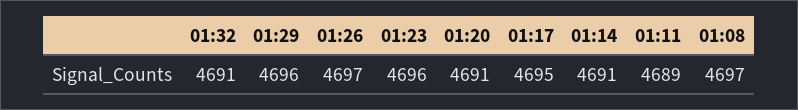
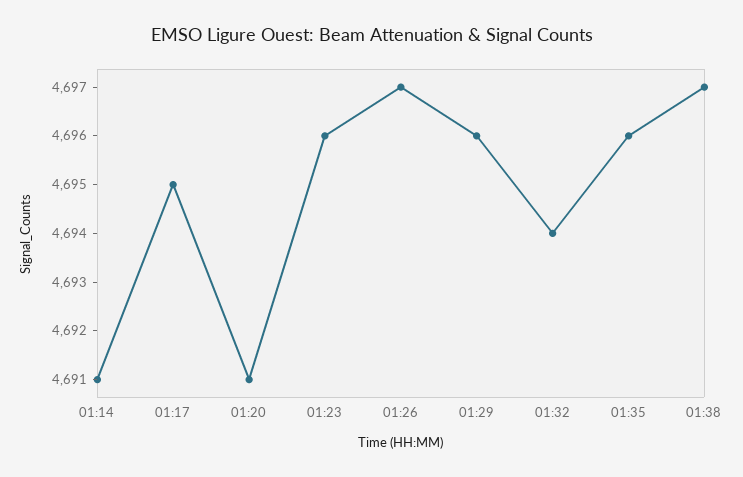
01:32: 4691 -> 4694
01:11: 4689 -> none
01:08: 4697 -> none
01:35: none -> 4696
01:38: none -> 4697

